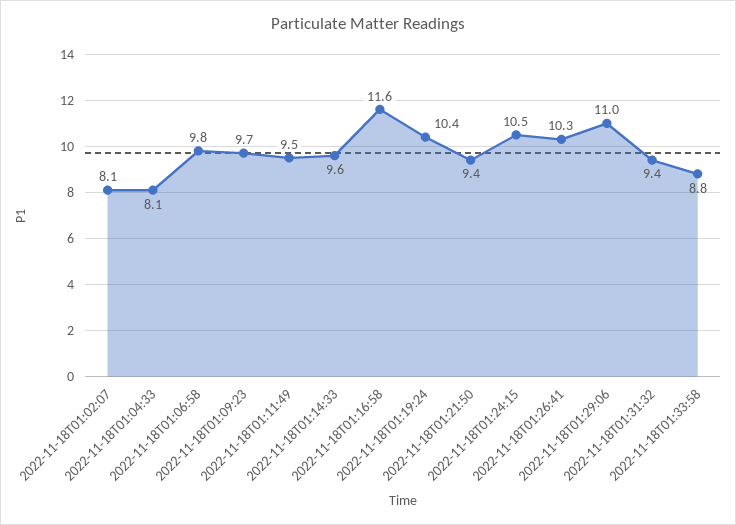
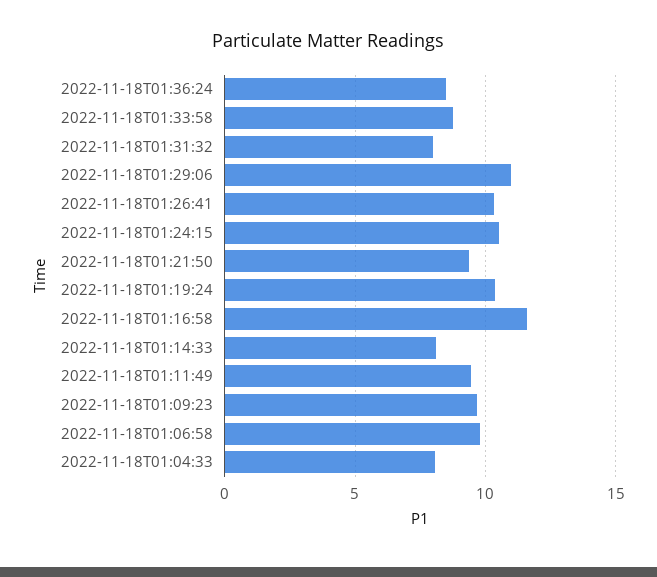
2022-11-18T01:02:07: 8.1 -> none
2022-11-18T01:14:33: 9.6 -> 8
2022-11-18T01:31:32: 9.4 -> 8
2022-11-18T01:36:24: none -> 8.5

